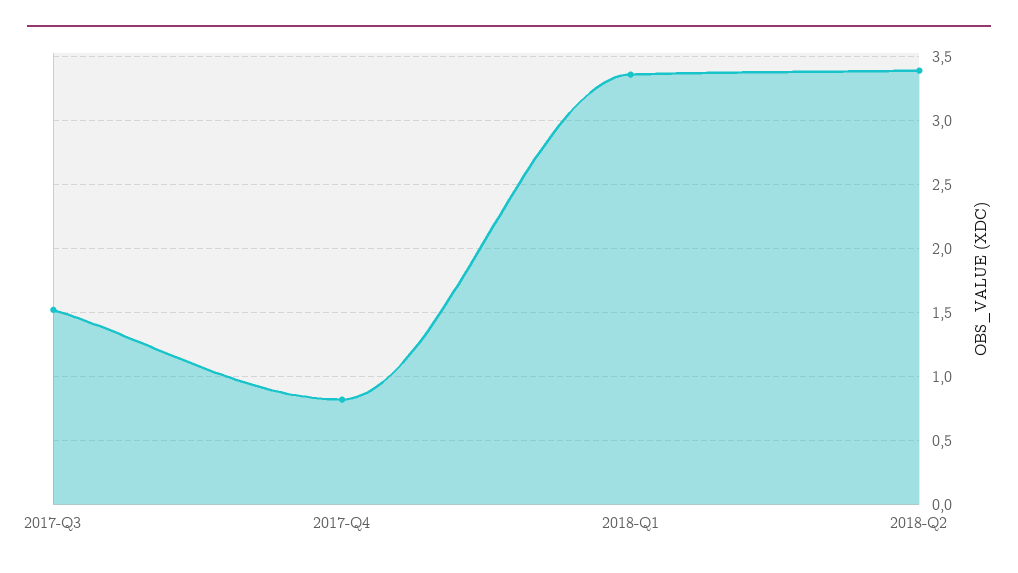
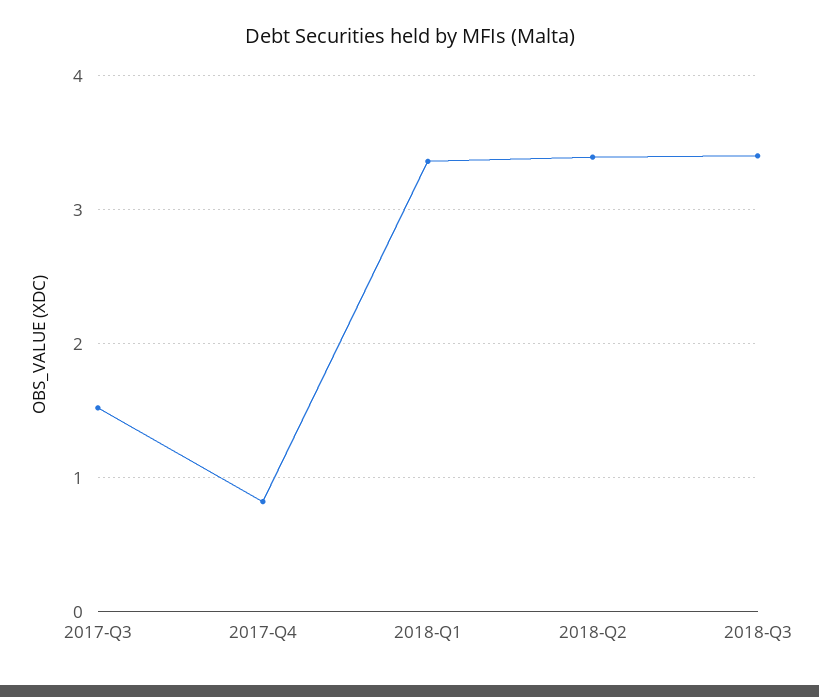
2018-Q3: none -> 3.4

